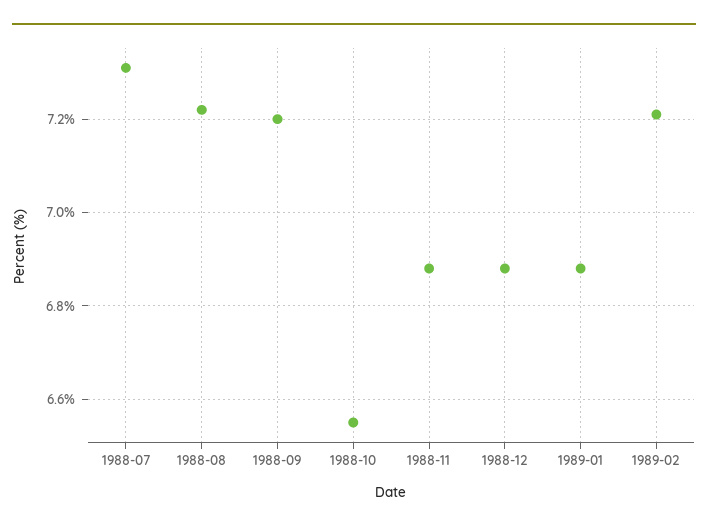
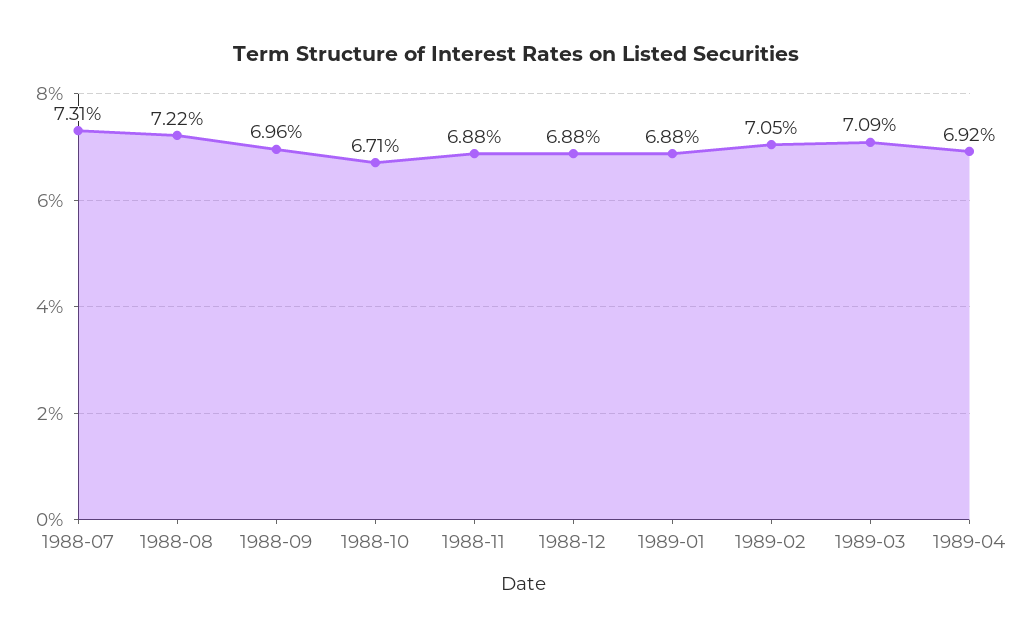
1988-09: 7.2 -> 6.96
1988-10: 6.55 -> 6.71
1989-02: 7.2 -> 7.05
1989-03: none -> 7.09
1989-04: none -> 6.92

